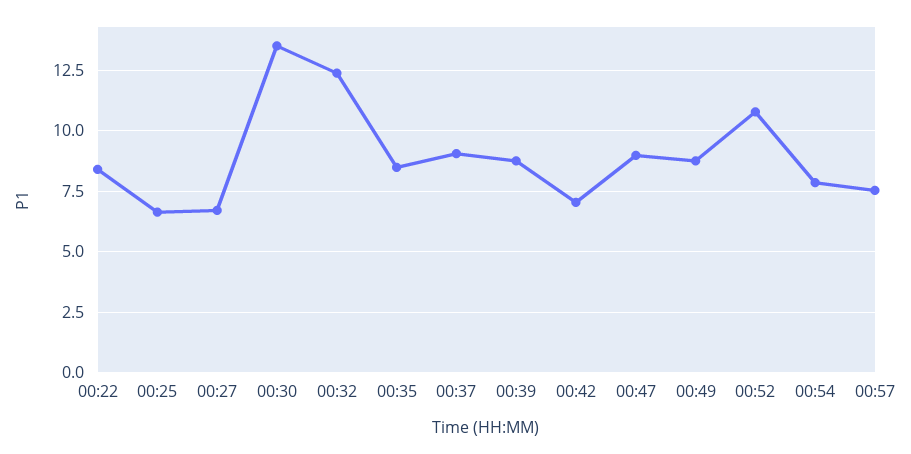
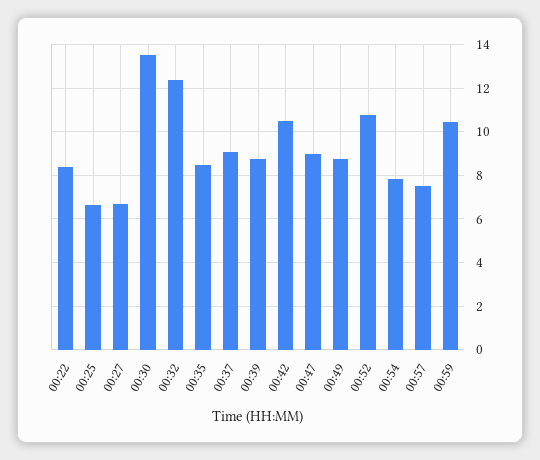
00:42: 7 -> 10.5
00:59: none -> 10.5

